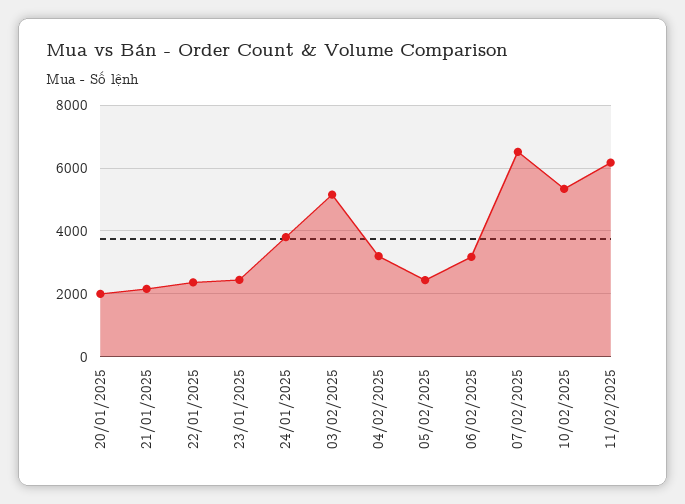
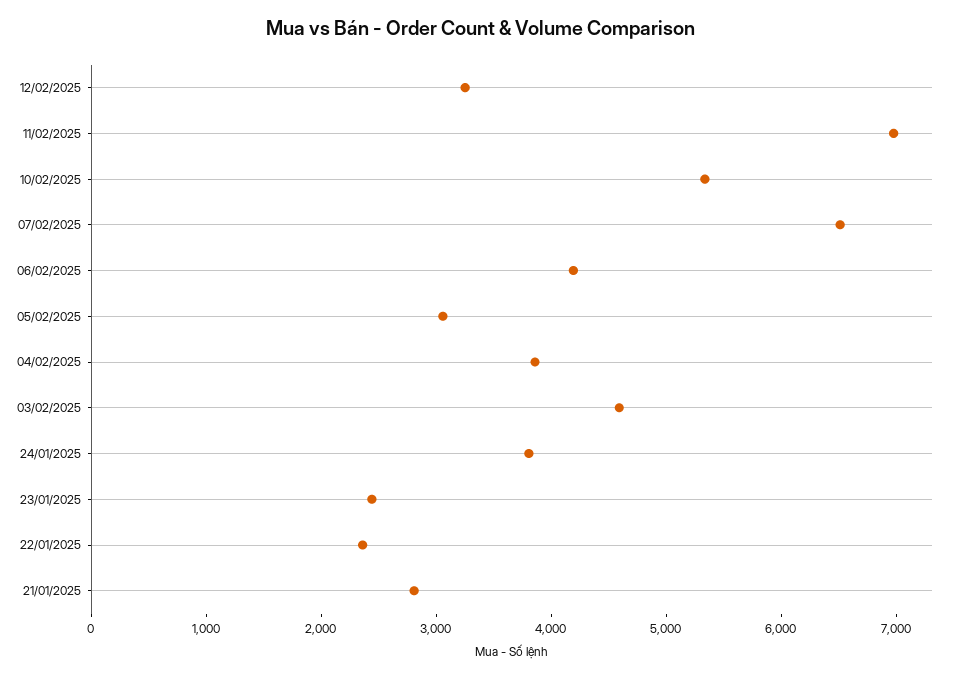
20/01/2025: 2000 -> none
21/01/2025: 2200 -> 2800
03/02/2025: 5200 -> 4600
04/02/2025: 3200 -> 3800
05/02/2025: 2400 -> 3000
06/02/2025: 3200 -> 4200
11/02/2025: 6200 -> 7000
12/02/2025: none -> 3200

